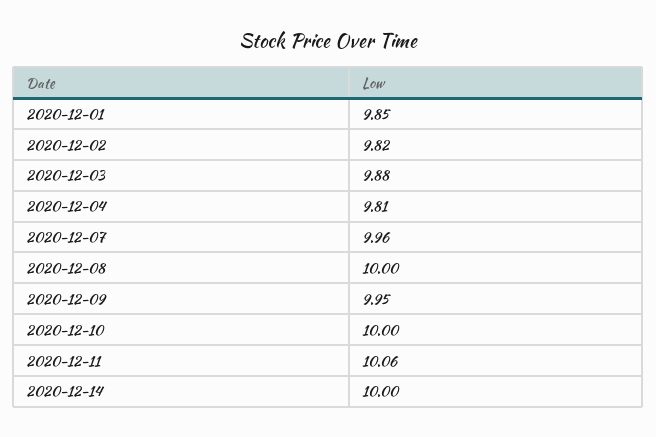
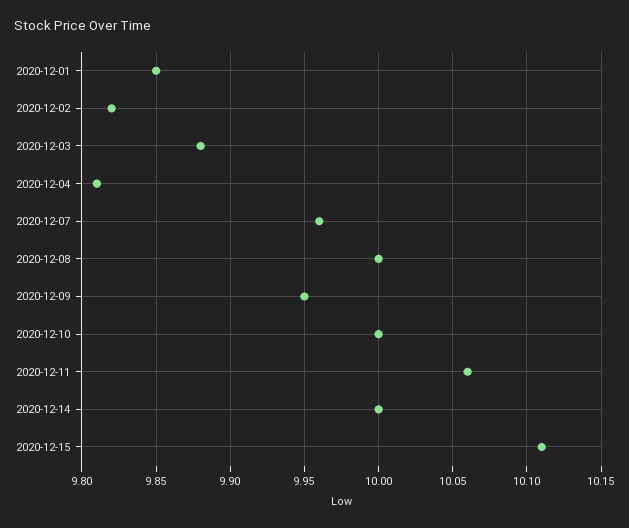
2020-12-15: none -> 10.11

